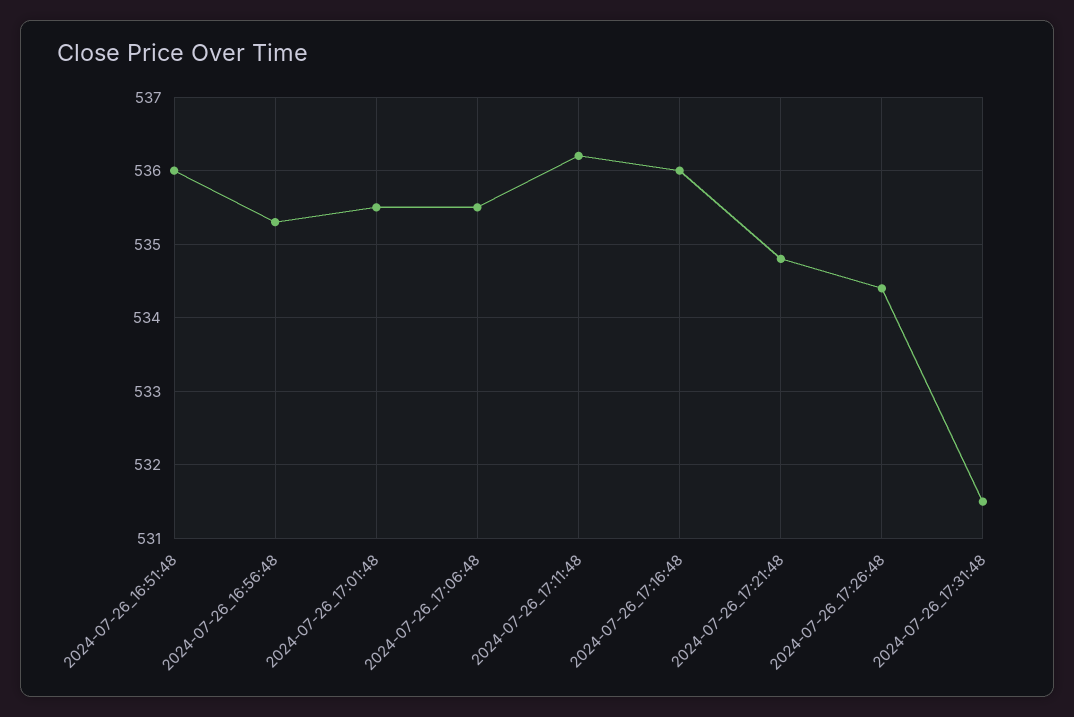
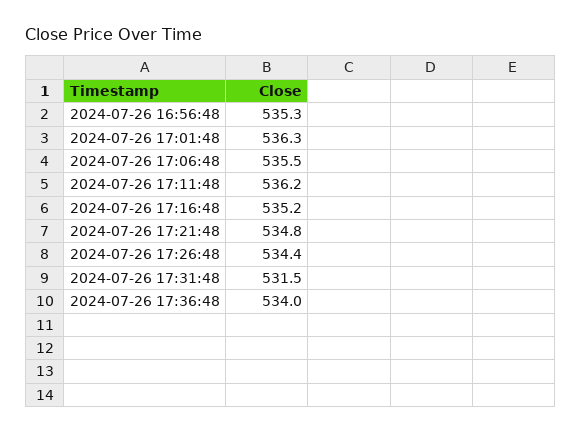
2024-07-26_16:51:48: 536 -> none
2024-07-26_17:01:48: 535.5 -> 536.3
2024-07-26_17:16:48: 536 -> 535.2
2024-07-26 17:36:48: none -> 534

